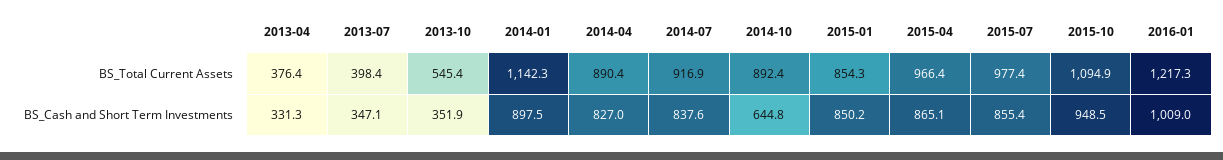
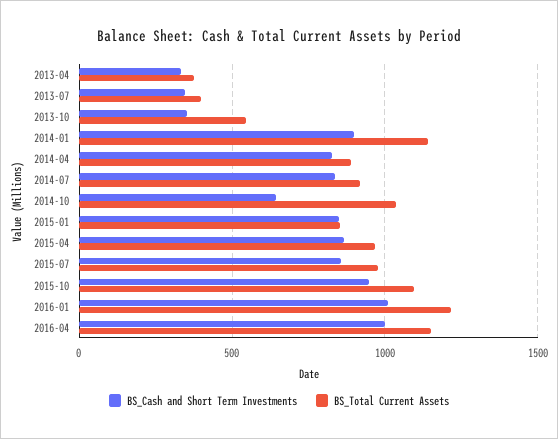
BS_Total Current Assets, 2014-10: 892.4 -> 1050
BS_Cash and Short Term Investments, 2016-04: none -> 1000
BS_Total Current Assets, 2016-04: none -> 1150

